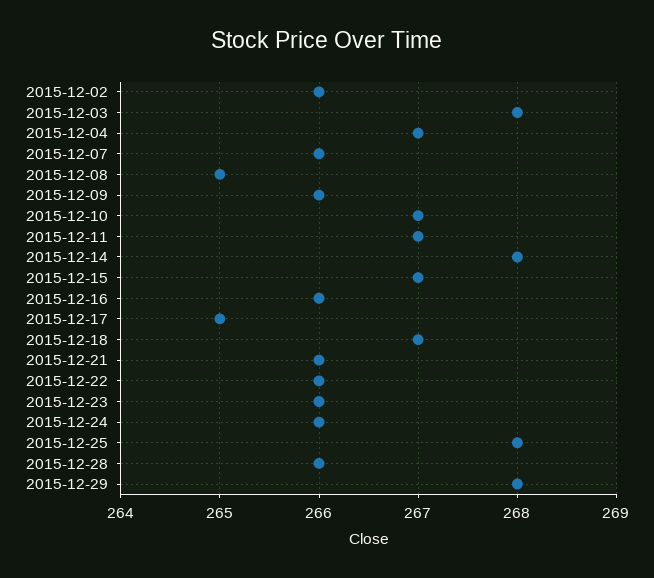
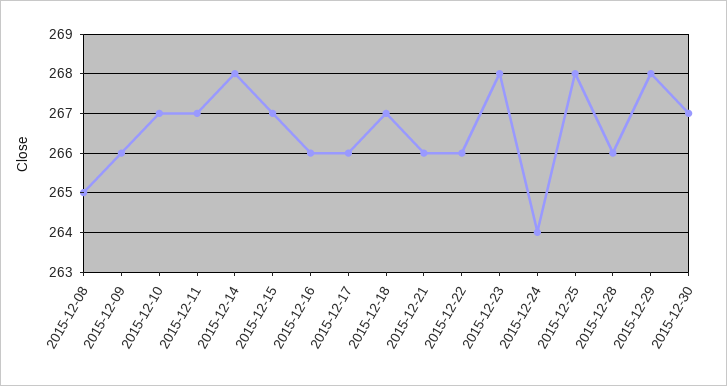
2015-12-02: 266 -> none
2015-12-03: 268 -> none
2015-12-04: 267 -> none
2015-12-07: 266 -> none
2015-12-17: 265 -> 266
2015-12-23: 266 -> 268
2015-12-24: 266 -> 264
2015-12-30: none -> 267

